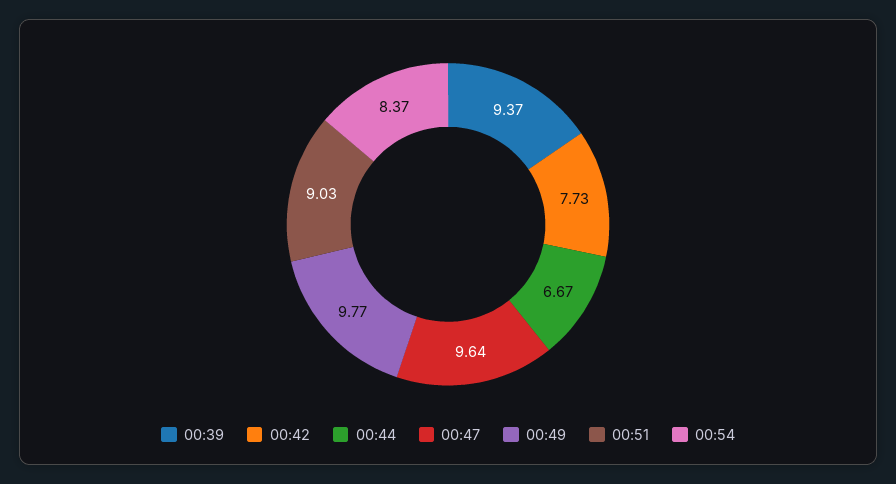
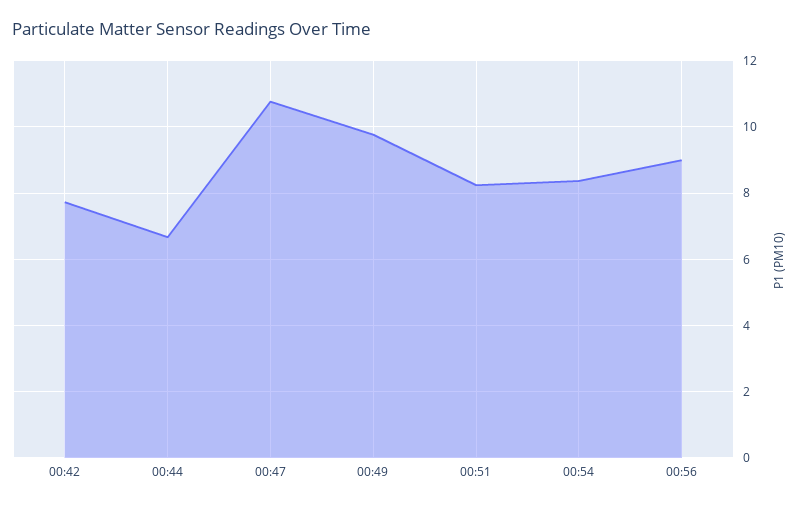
00:39: 9.37 -> none
00:47: 9.64 -> 10.8
00:51: 9.03 -> 8.2
00:56: none -> 9

